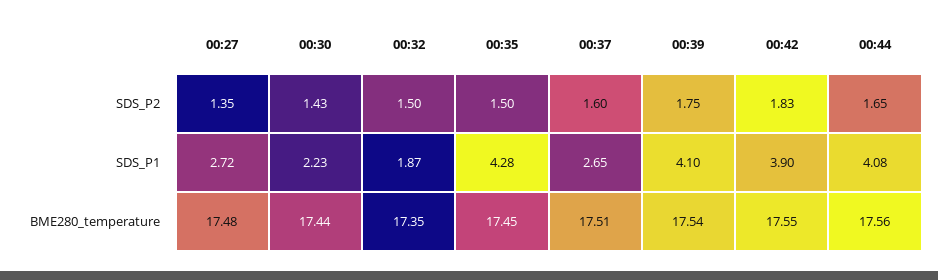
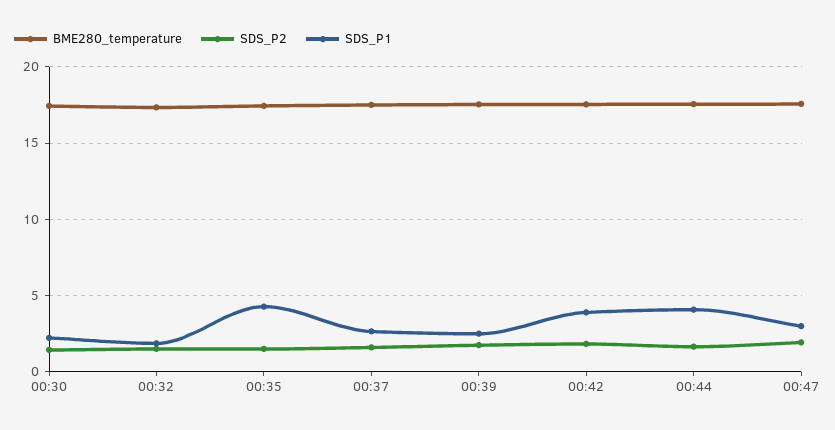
SDS_P2, 00:27: 1.35 -> none
SDS_P1, 00:27: 2.72 -> none
SDS_P1, 00:39: 4.1 -> 2.5
BME280_temperature, 00:27: 17.48 -> none
BME280_temperature, 00:47: none -> 17.5
SDS_P2, 00:47: none -> 2
SDS_P1, 00:47: none -> 3

